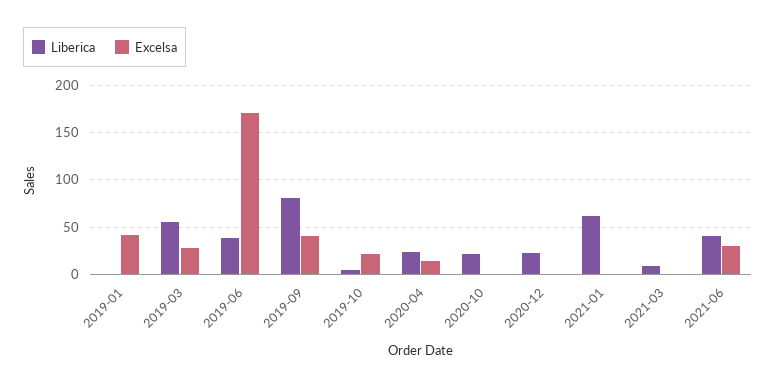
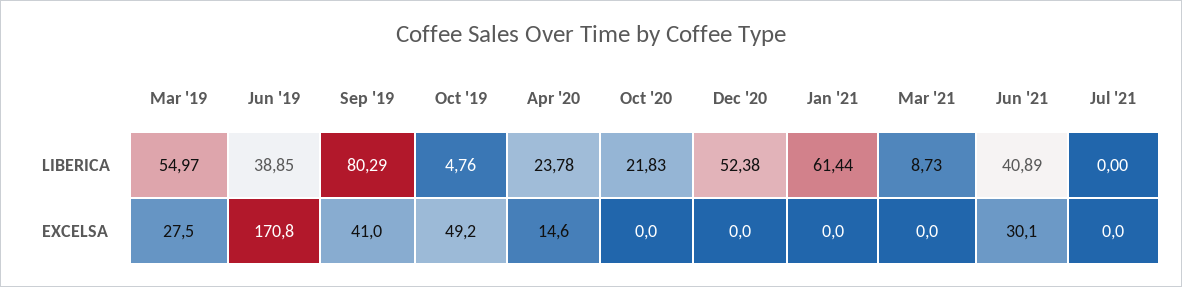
Liberica, 2019-01: 0 -> none
Excelsa, 2019-01: 40 -> none
Excelsa, 2019-10: 20 -> 49.2
Liberica, 2020-12: 20 -> 52.38
Liberica, Jul '21: none -> 0
Excelsa, Jul '21: none -> 0

